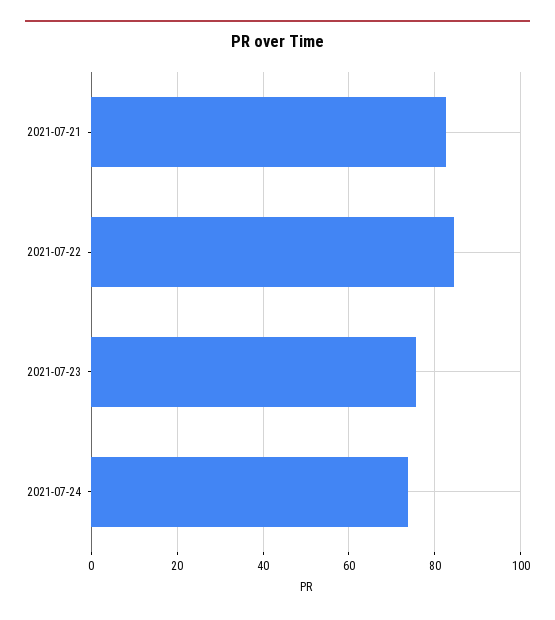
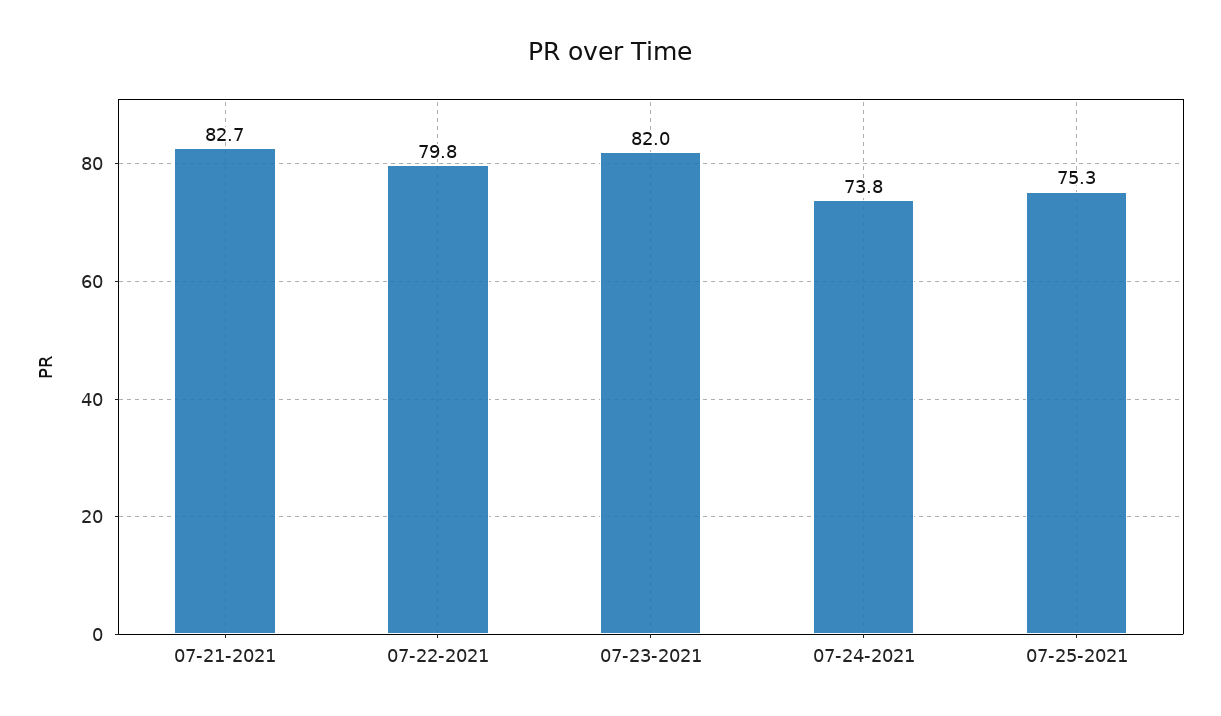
2021-07-22: 84 -> 79.8
2021-07-23: 76 -> 82
07-25-2021: none -> 75.3

